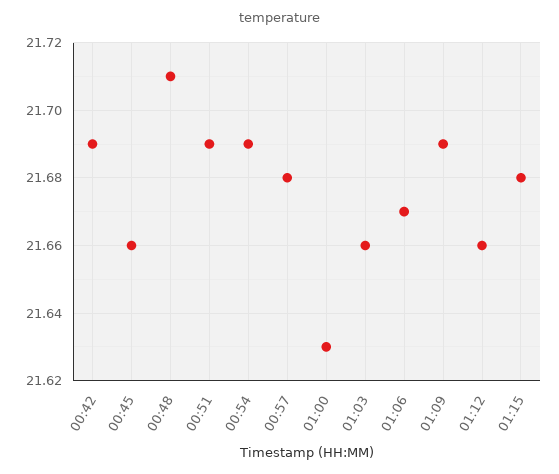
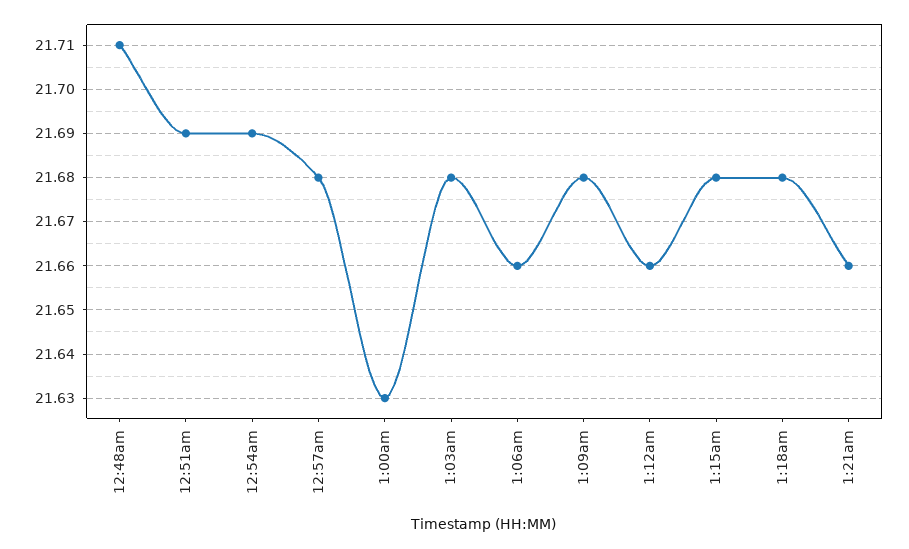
00:42: 21.69 -> none
00:45: 21.66 -> none
01:03: 21.66 -> 21.68
01:06: 21.67 -> 21.66
01:09: 21.69 -> 21.68
1:18am: none -> 21.68
1:21am: none -> 21.66

